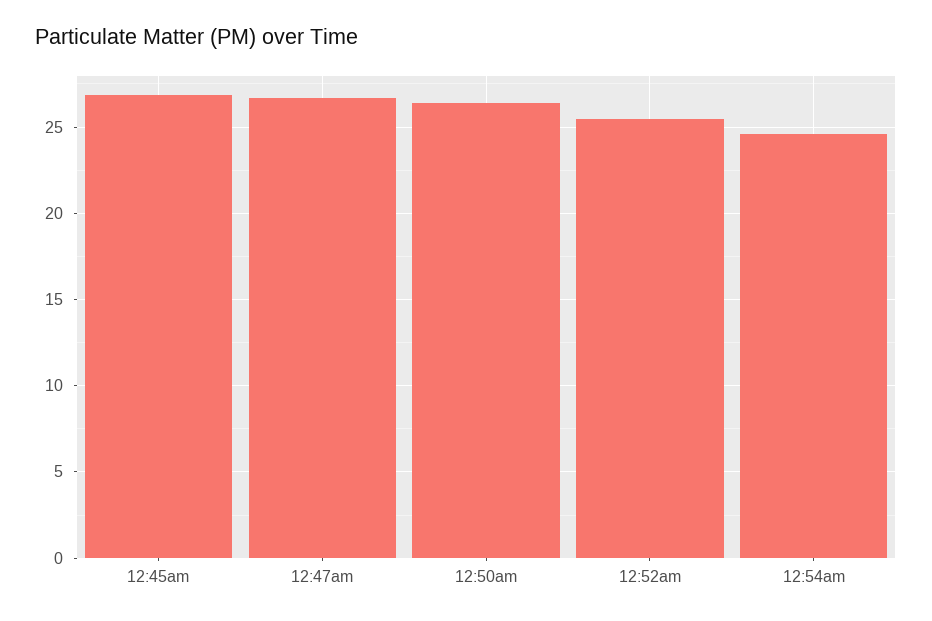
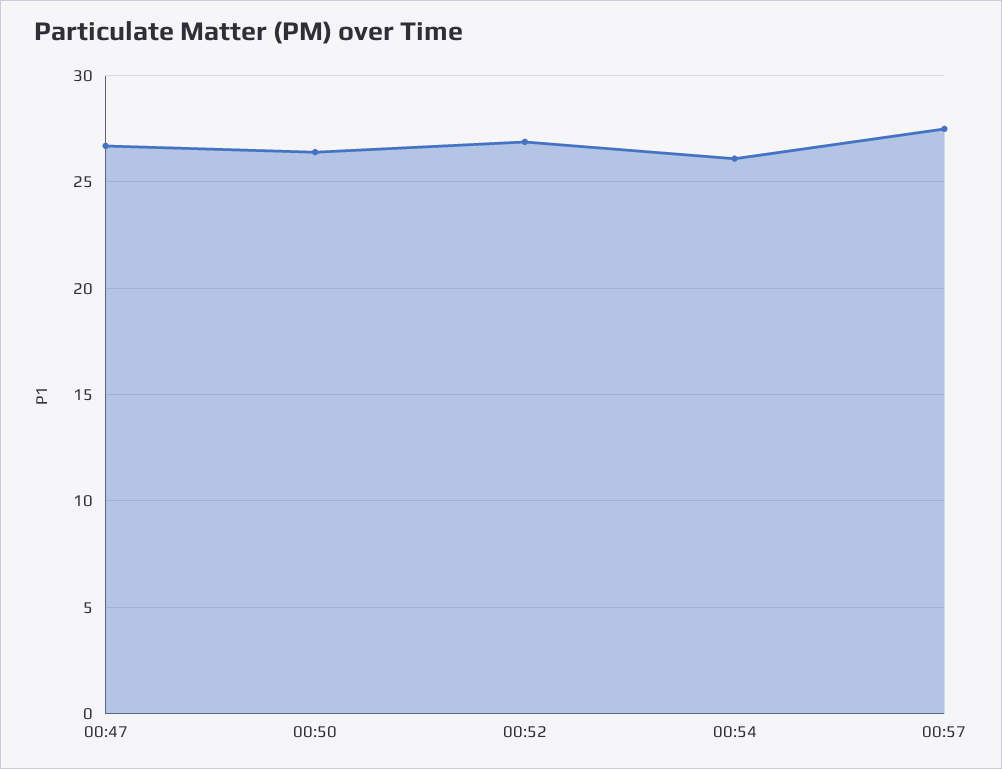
12:45am: 27 -> none
12:52am: 25.5 -> 27
12:54am: 24.5 -> 26
00:57: none -> 27.5

